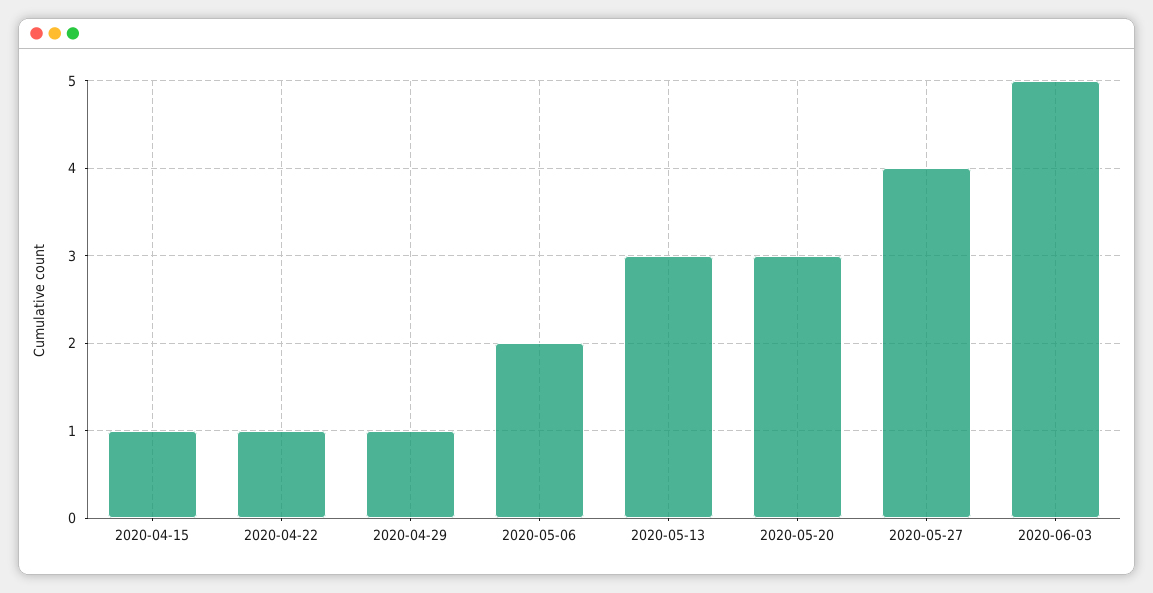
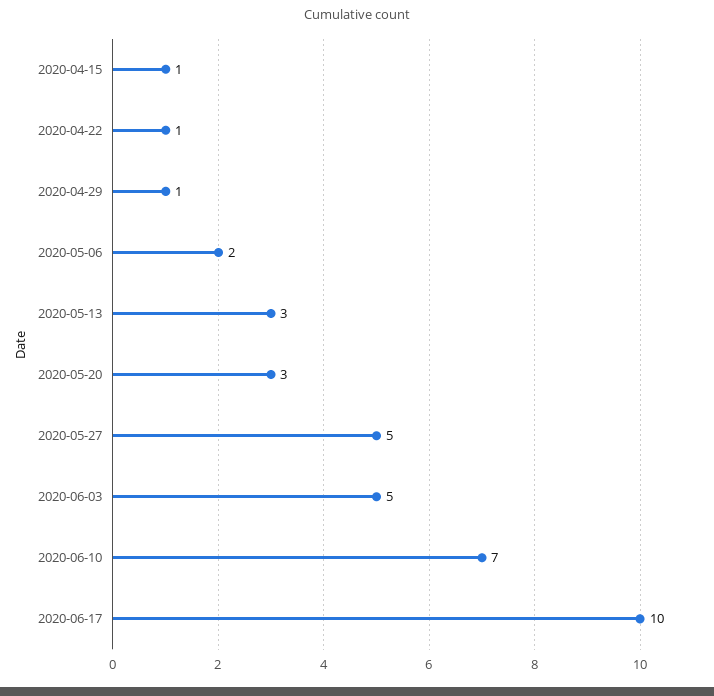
2020-05-27: 4 -> 5
2020-06-10: none -> 7
2020-06-17: none -> 10

